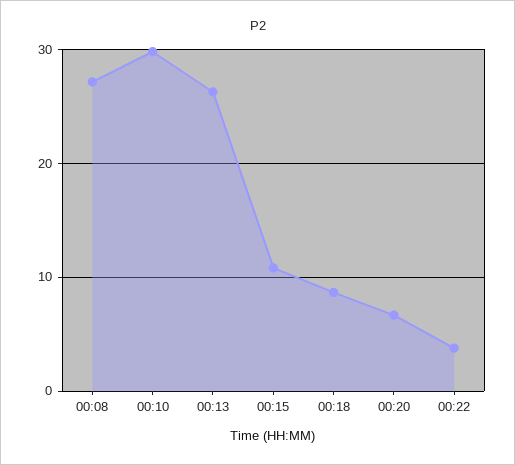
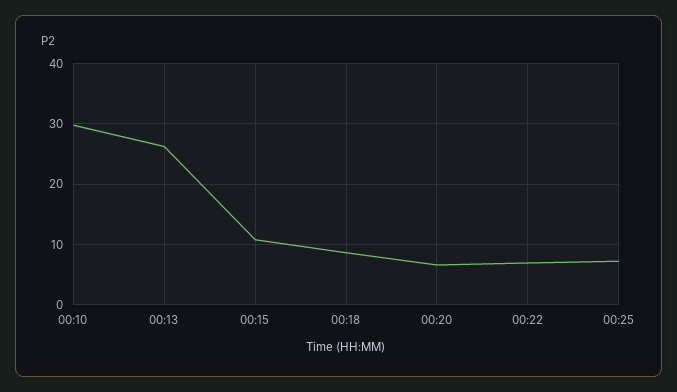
00:08: 27 -> none
00:22: 4 -> 7
00:25: none -> 7

